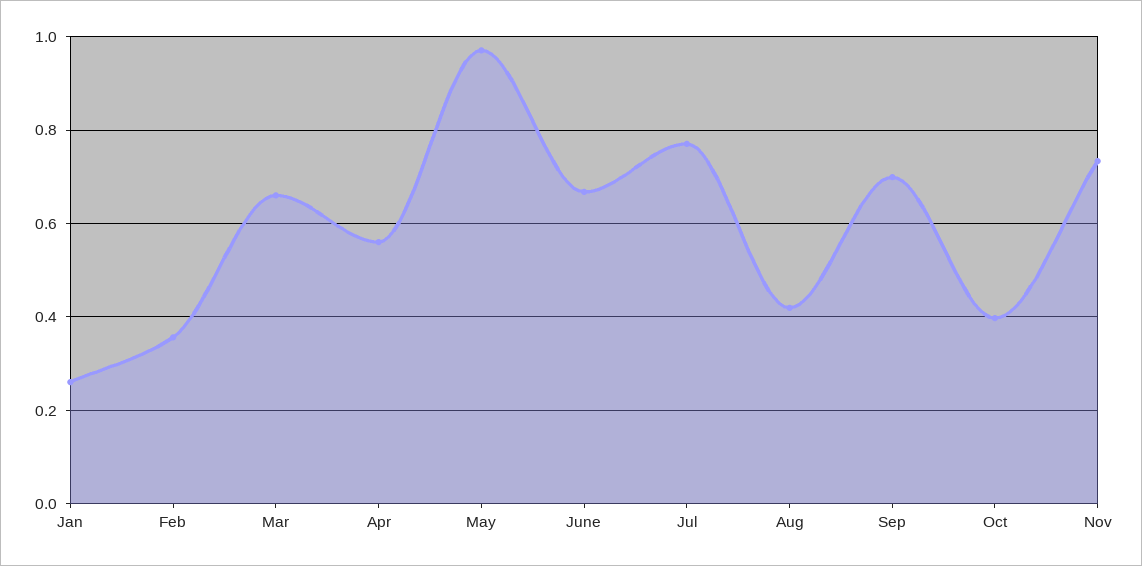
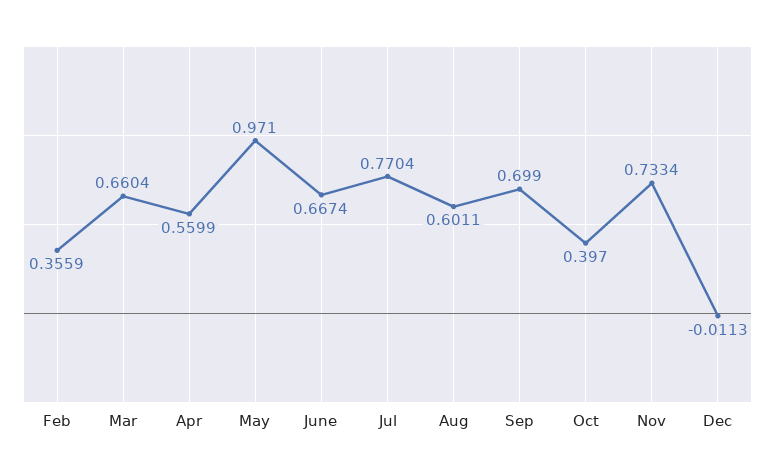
Jan: 0.26 -> none
Aug: 0.42 -> 0.6011
Dec: none -> -0.0113

